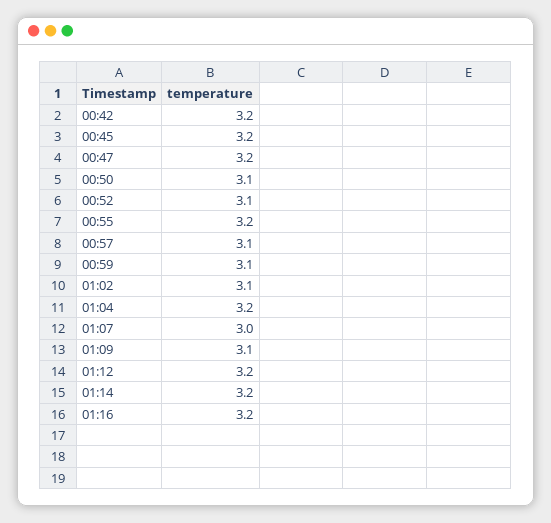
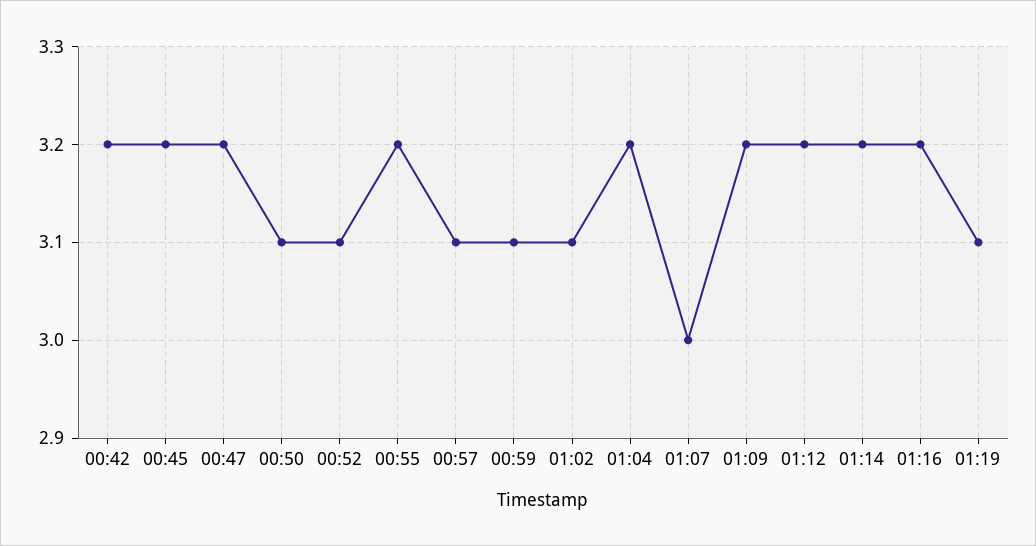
01:09: 3.1 -> 3.2
01:19: none -> 3.1

